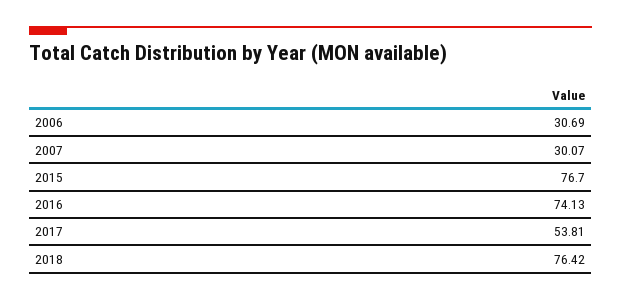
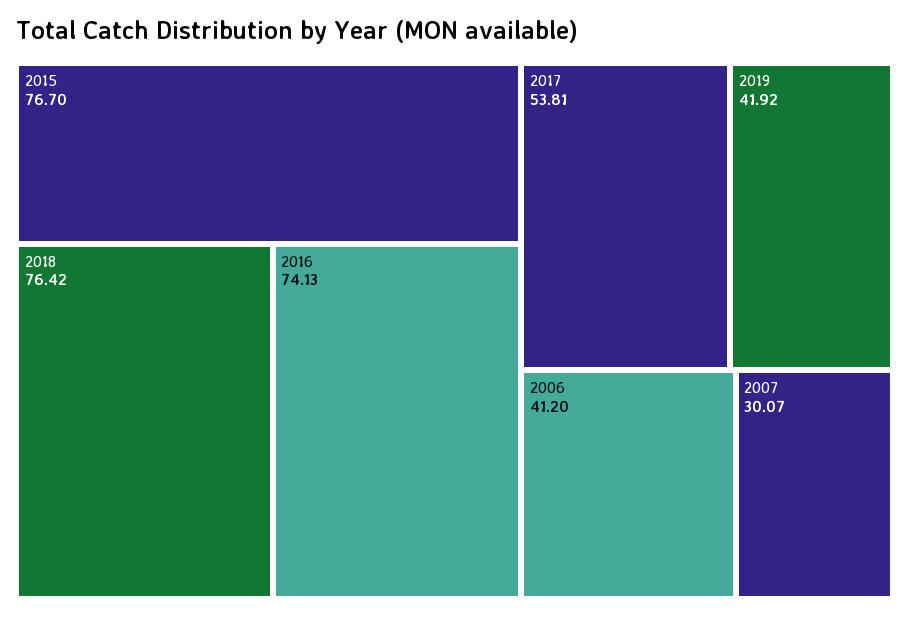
2006: 30.69 -> 41.2
2019: none -> 41.92

